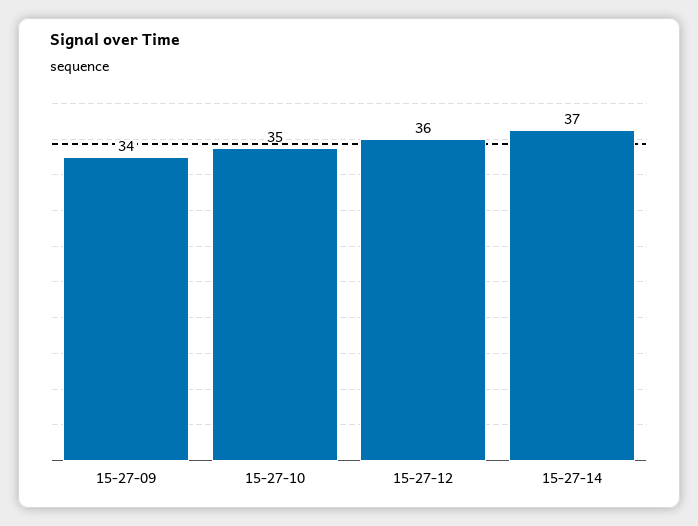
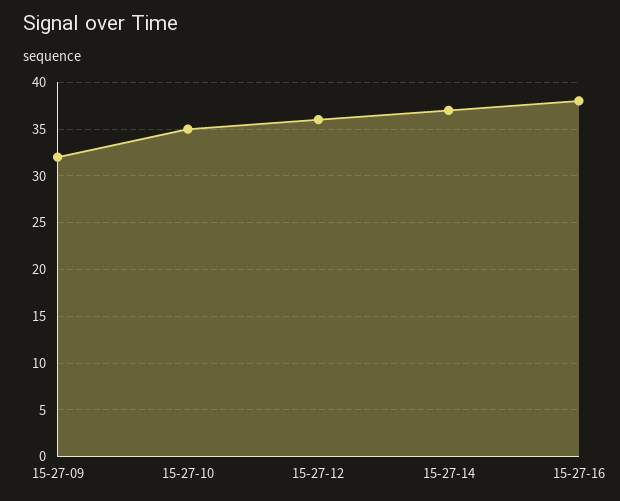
15-27-09: 34 -> 32
15-27-16: none -> 38

